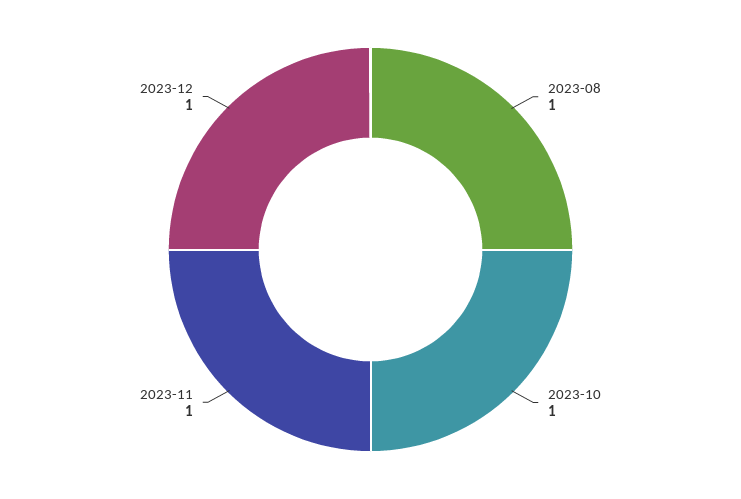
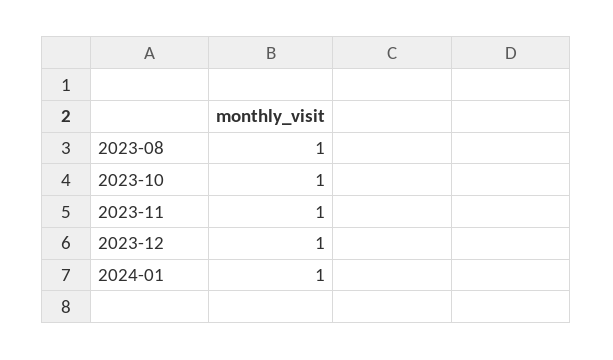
2024-01: none -> 1

